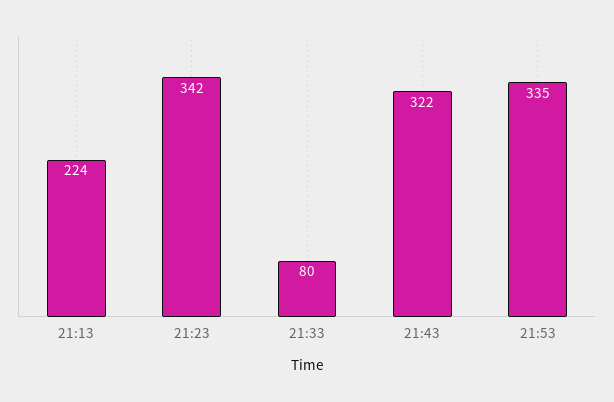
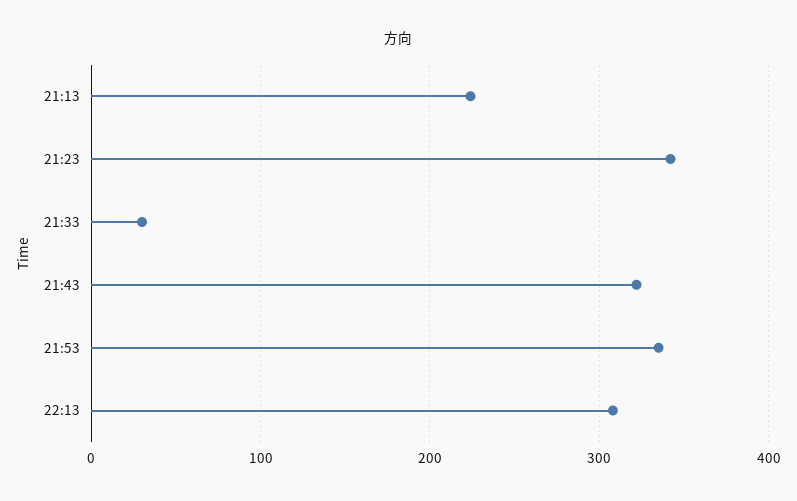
21:33: 80 -> 30
22:13: none -> 310

